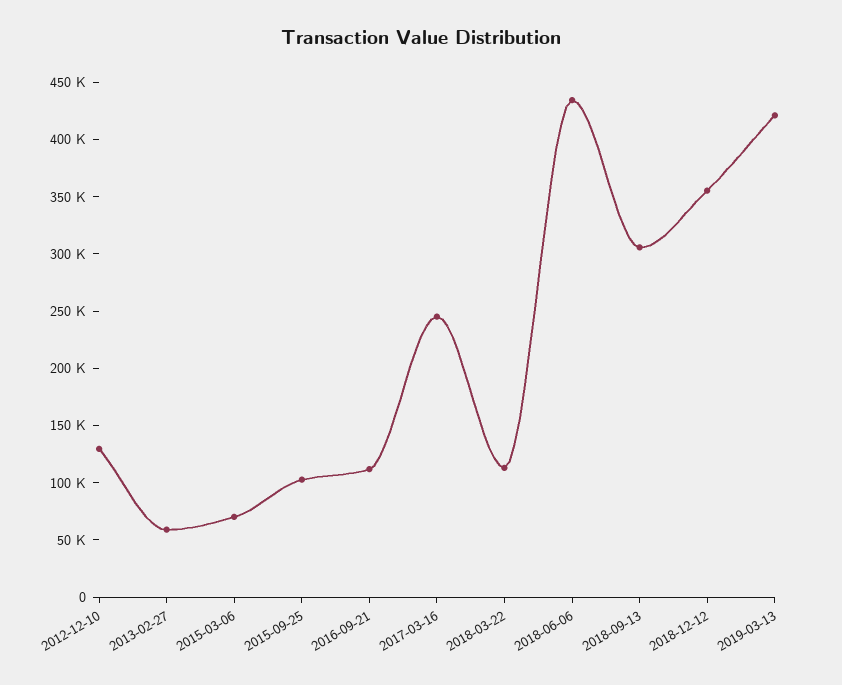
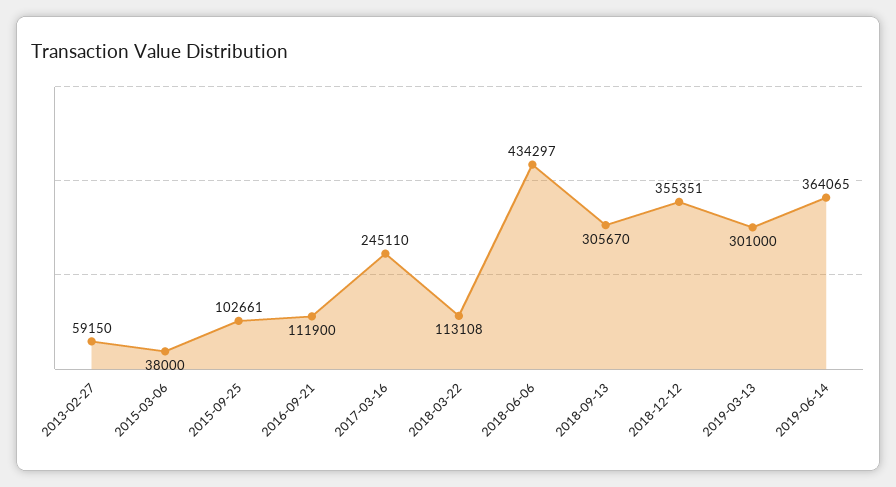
2012-12-10: 130000 -> none
2015-03-06: 70000 -> 38000
2019-03-13: 420000 -> 301000
2019-06-14: none -> 364065

